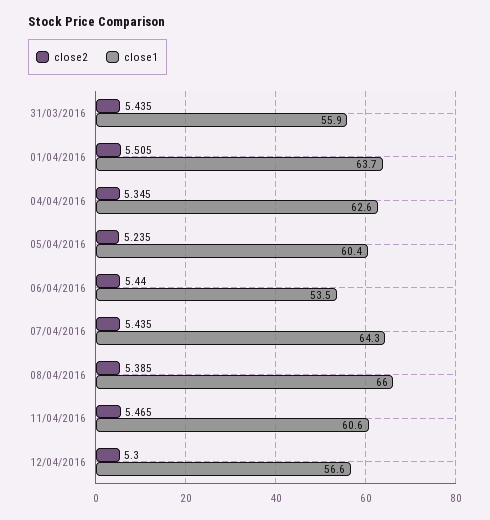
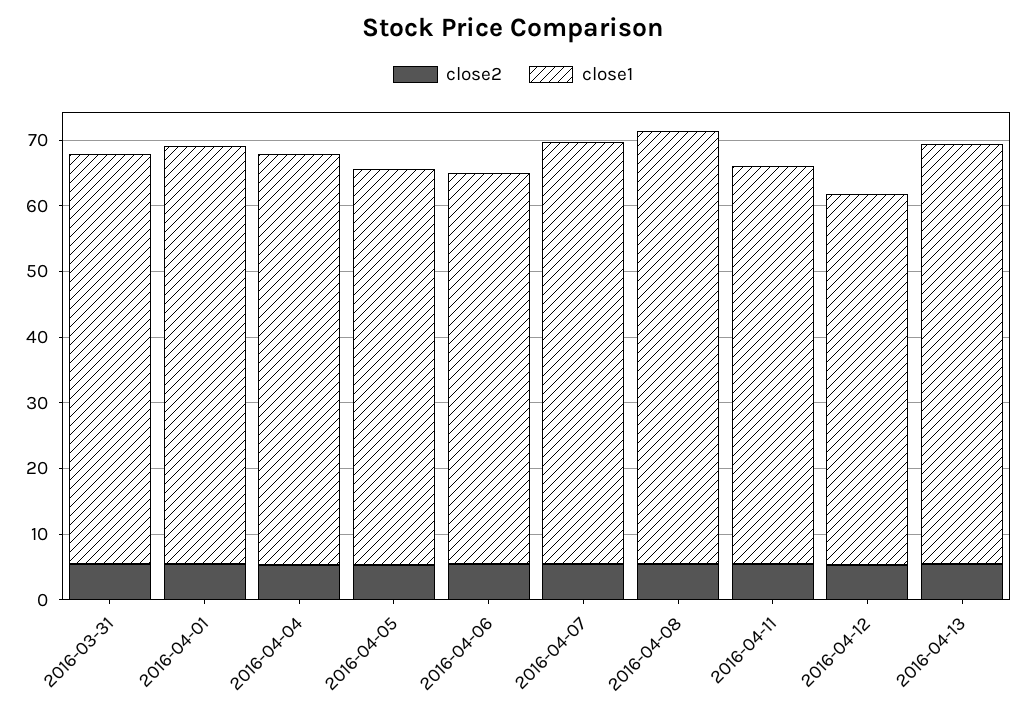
close1, 31/03/2016: 55.9 -> 62
close1, 06/04/2016: 53.5 -> 60
close2, 2016-04-13: none -> 6
close1, 2016-04-13: none -> 64

